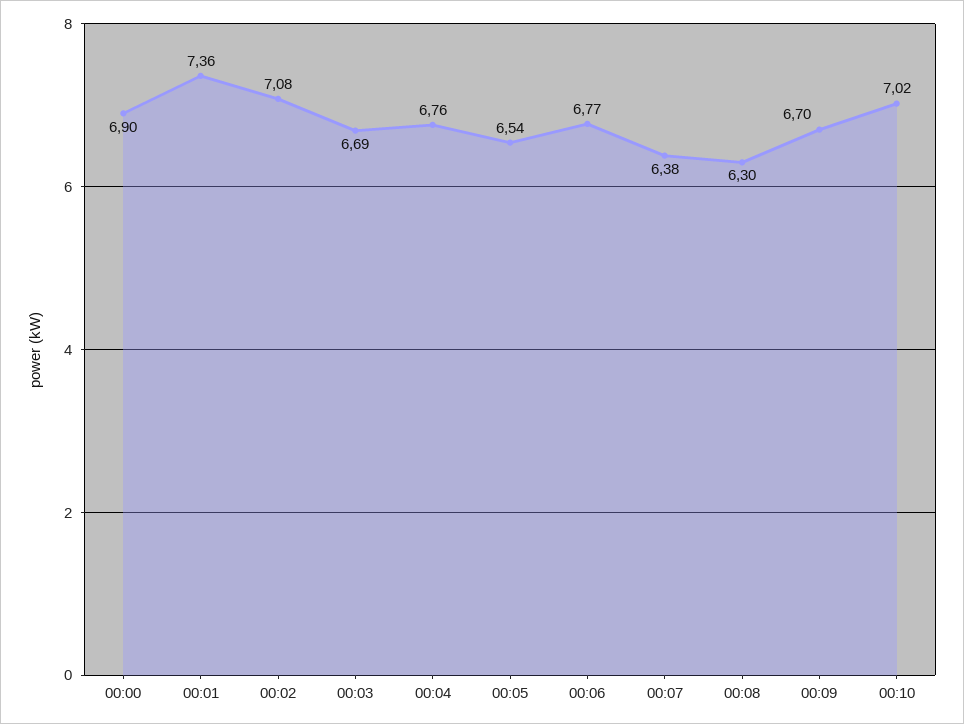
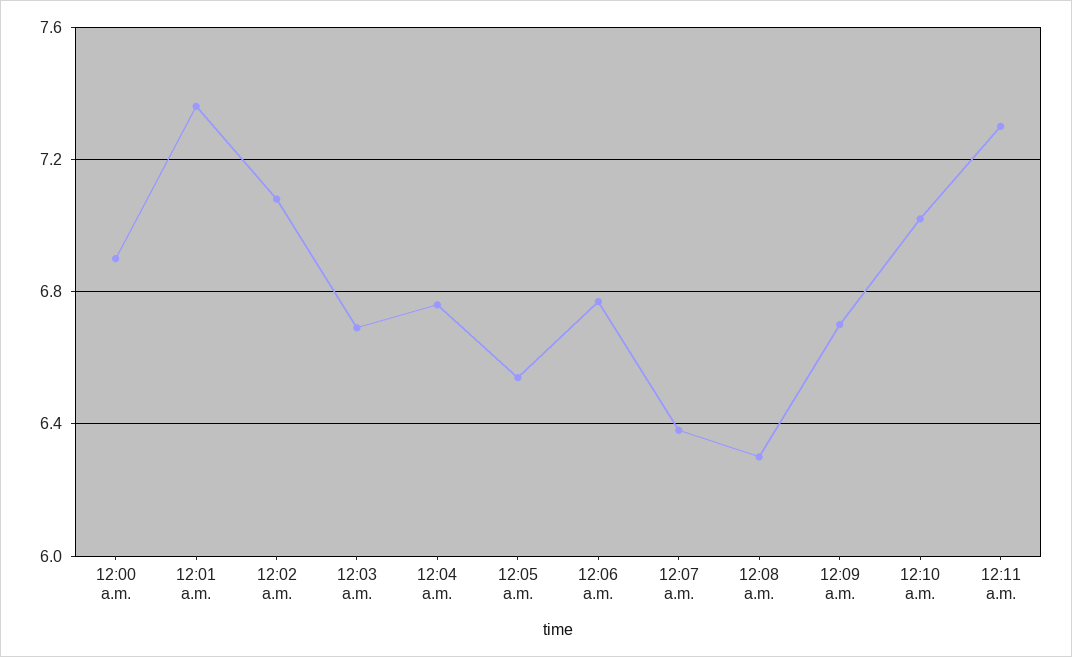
12:11 a.m.: none -> 7.3

